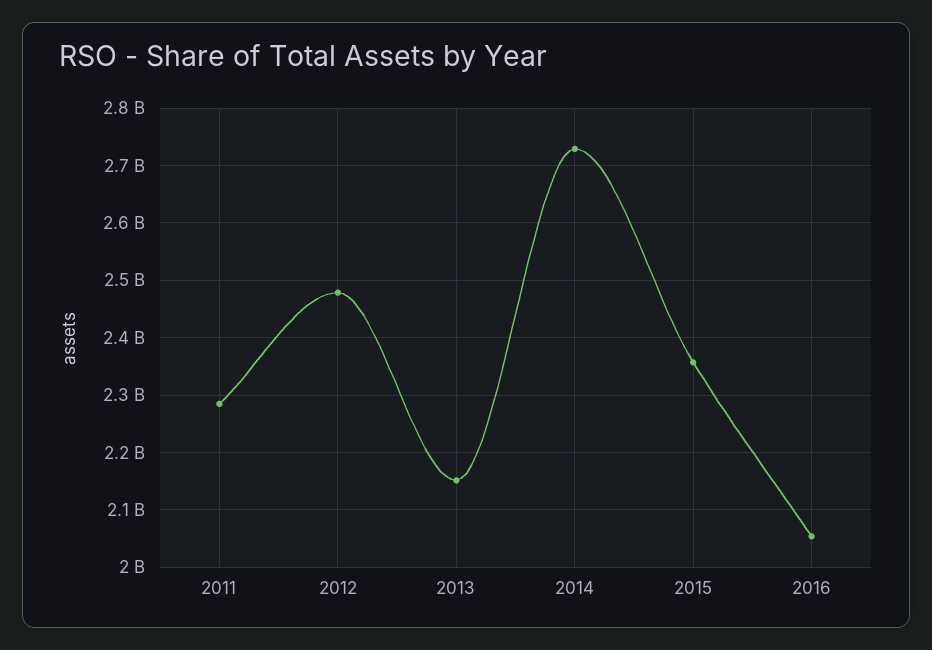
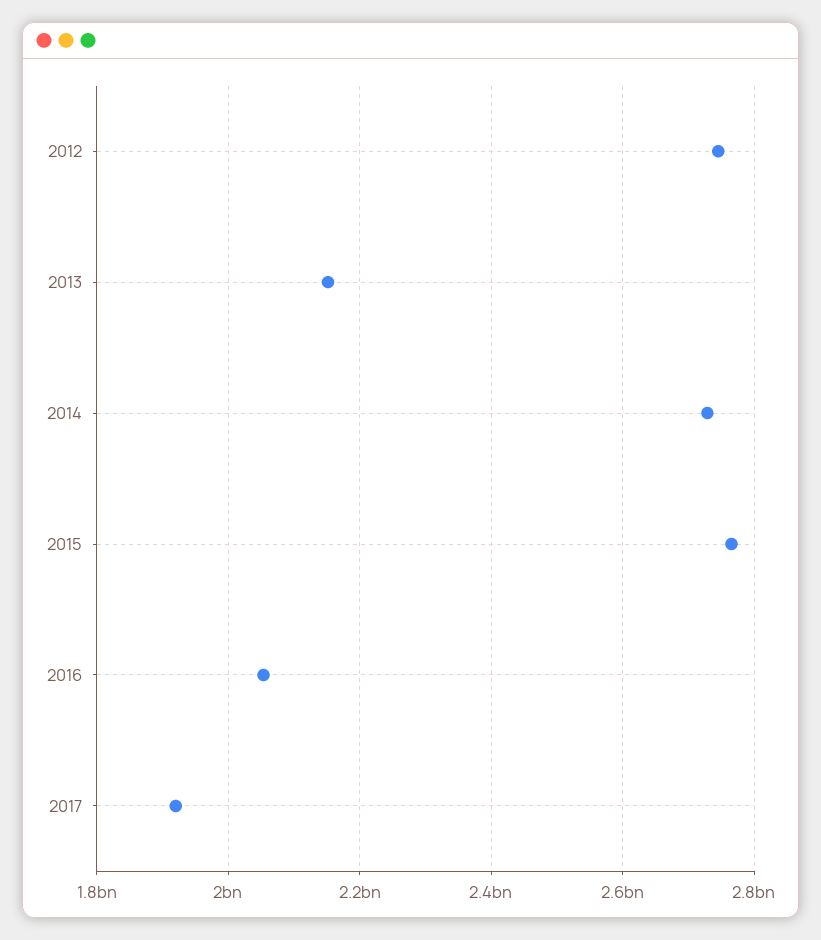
2011: 2280000000 -> none
2012: 2480000000 -> 2740000000
2015: 2360000000 -> 2760000000
2017: none -> 1920000000

